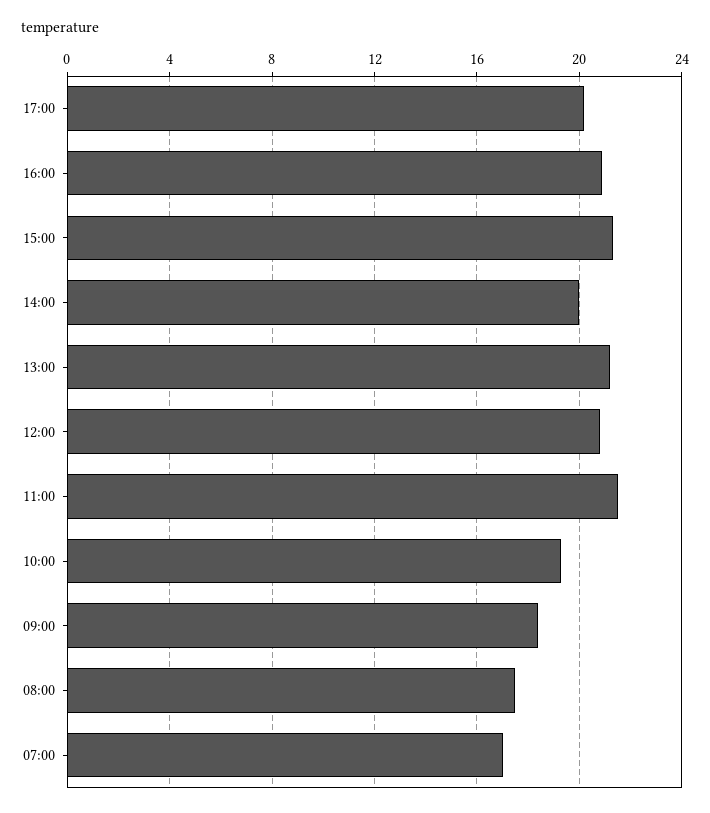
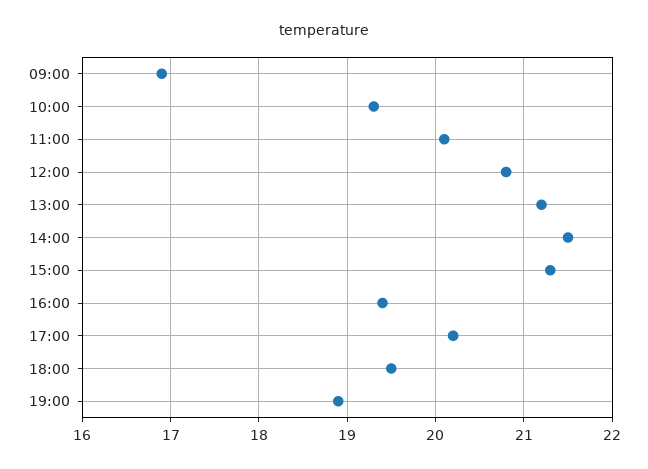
16:00: 21 -> 19.4
14:00: 20 -> 21.5
11:00: 21.5 -> 20.1
09:00: 18.5 -> 16.9
08:00: 17.5 -> none
07:00: 17 -> none
18:00: none -> 19.5
19:00: none -> 18.9

